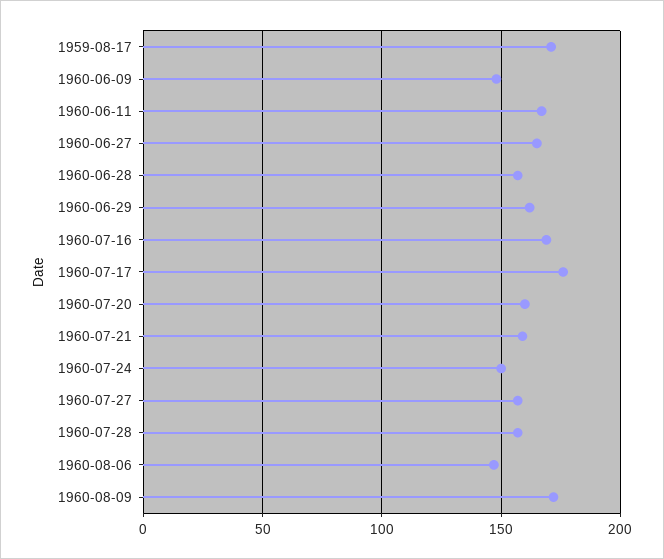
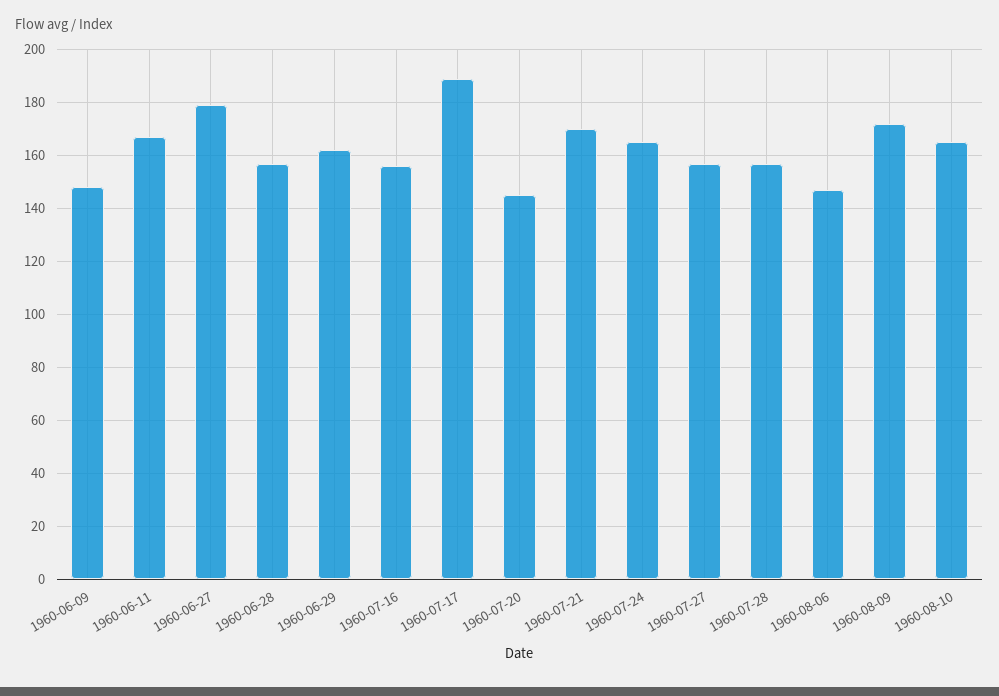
1959-08-17: 170 -> none
1960-06-27: 165 -> 180
1960-07-16: 170 -> 155
1960-07-17: 175 -> 190
1960-07-20: 160 -> 145
1960-07-21: 160 -> 170
1960-07-24: 150 -> 165
1960-08-10: none -> 165

